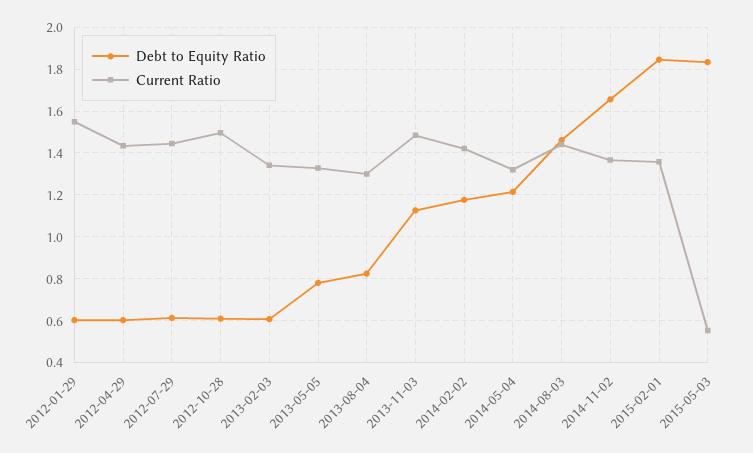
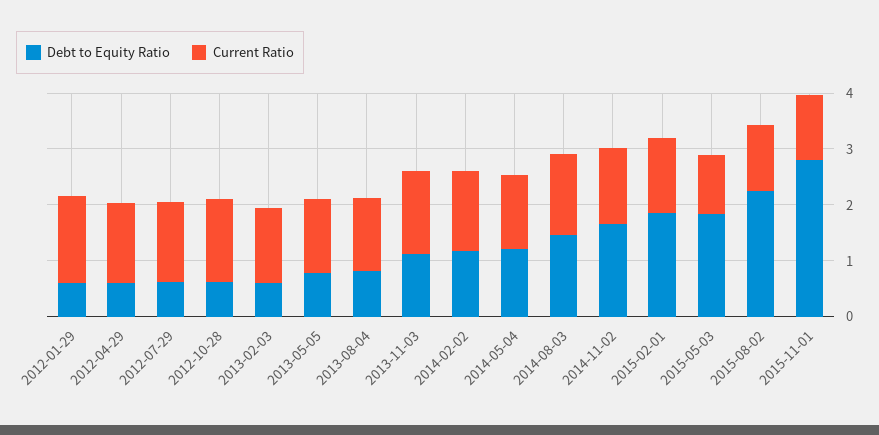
Current Ratio, 2015-05-03: 0.55 -> 1
Debt to Equity Ratio, 2015-08-02: none -> 2.2
Current Ratio, 2015-08-02: none -> 1.2
Debt to Equity Ratio, 2015-11-01: none -> 2.8
Current Ratio, 2015-11-01: none -> 1.2

